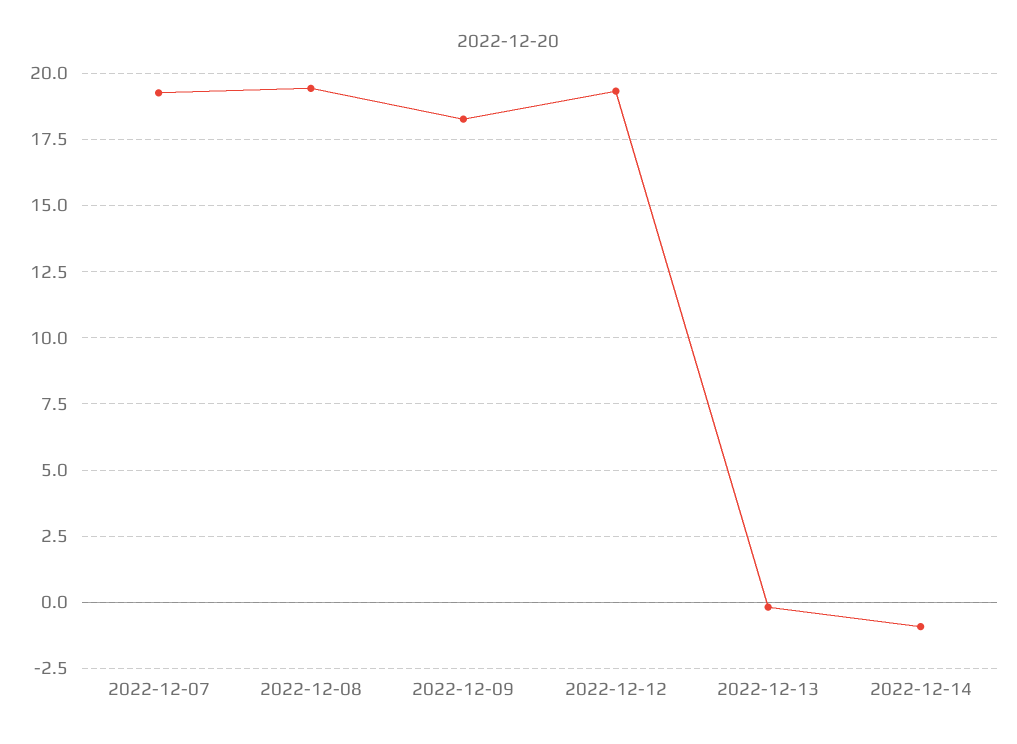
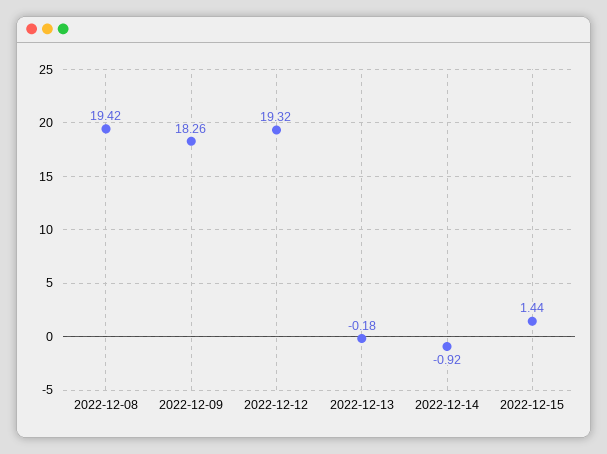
2022-12-07: 19.25 -> none
2022-12-15: none -> 1.44

